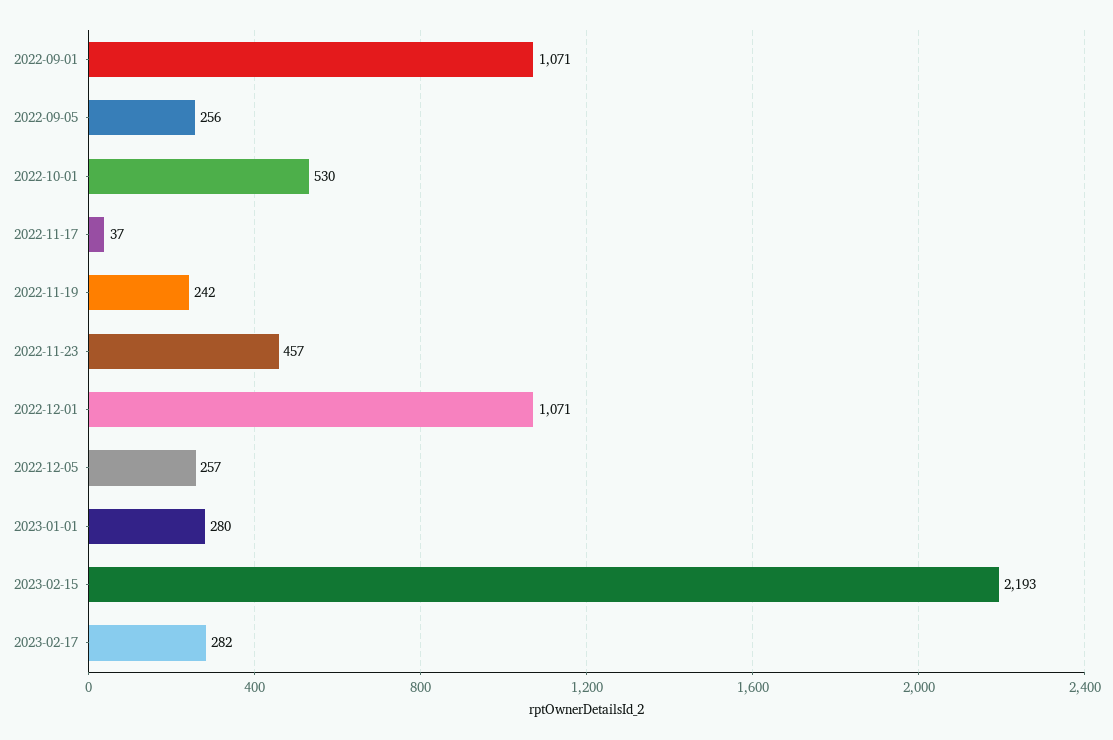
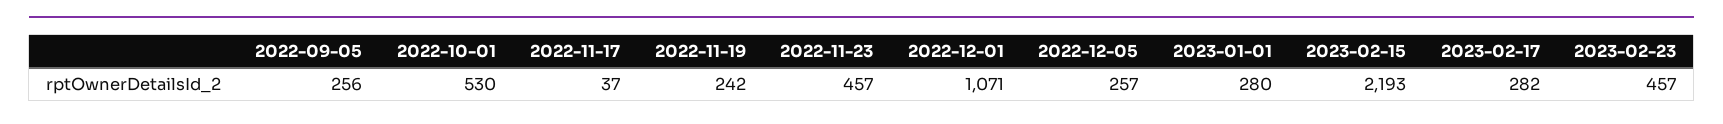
2022-09-01: 1071 -> none
2023-02-23: none -> 457

